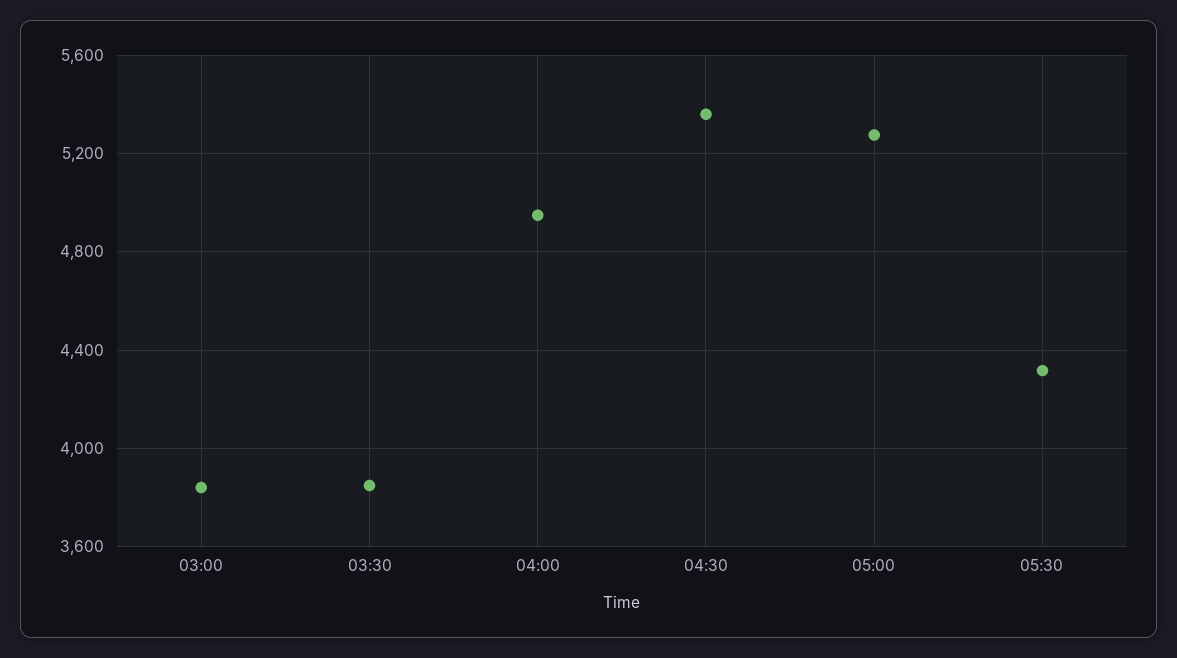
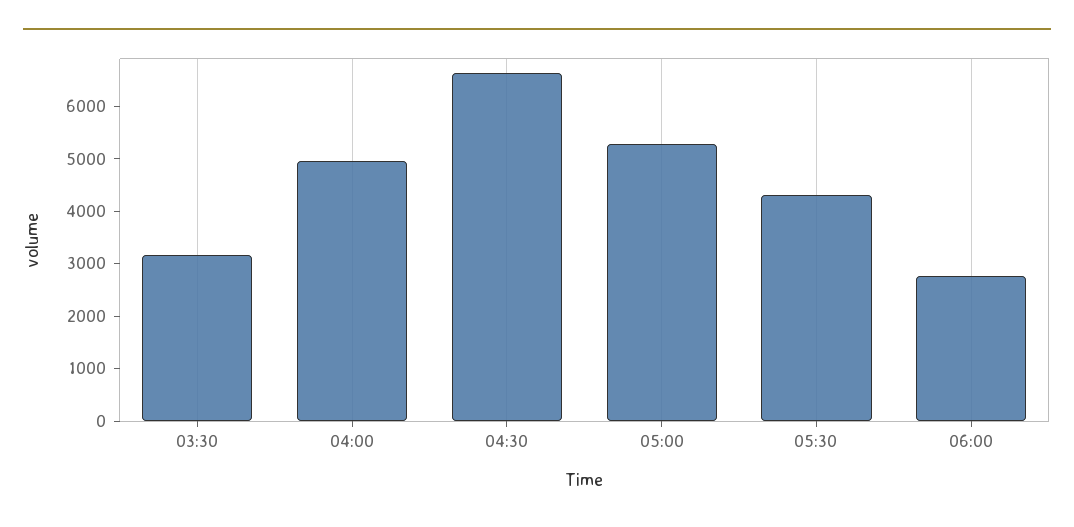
03:00: 3850 -> none
03:30: 3850 -> 3200
04:30: 5350 -> 6600
06:00: none -> 2800

